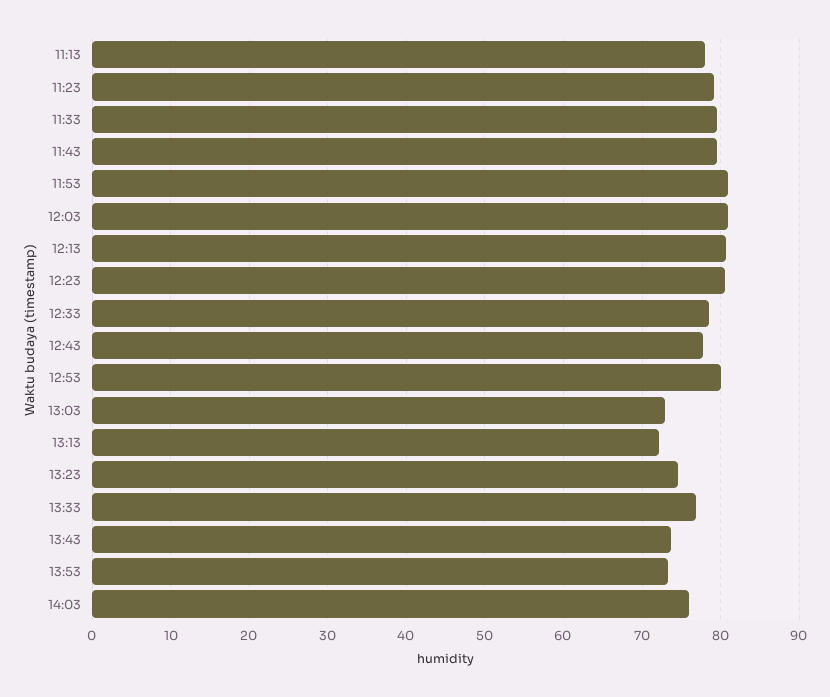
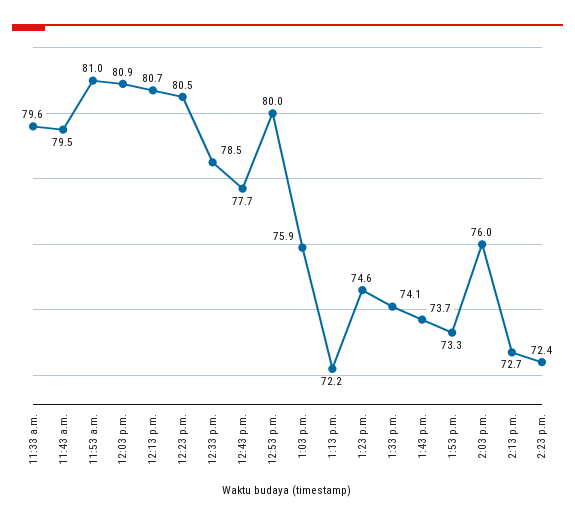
11:13: 78 -> none
11:23: 79 -> none
13:03: 73 -> 75.9
13:33: 77 -> 74.1
2:13 p.m.: none -> 72.7
2:23 p.m.: none -> 72.4

